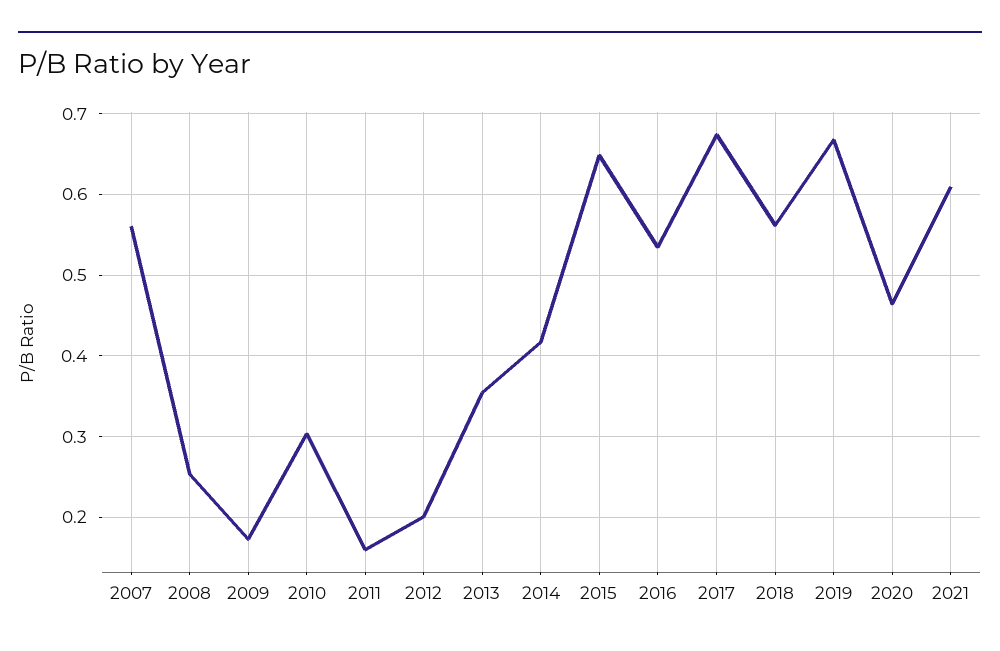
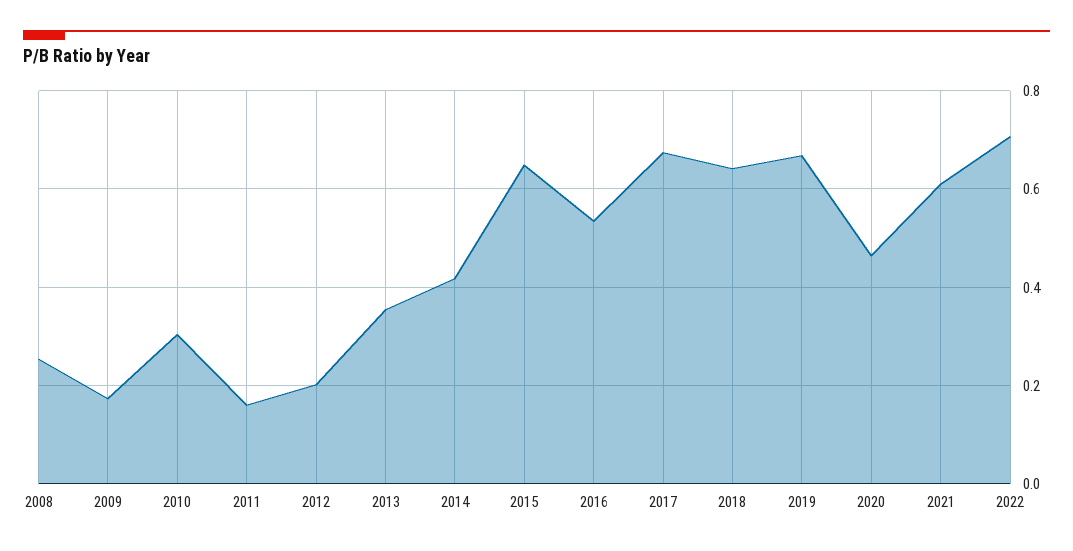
2007: 0.56 -> none
2018: 0.56 -> 0.64
2022: none -> 0.7

